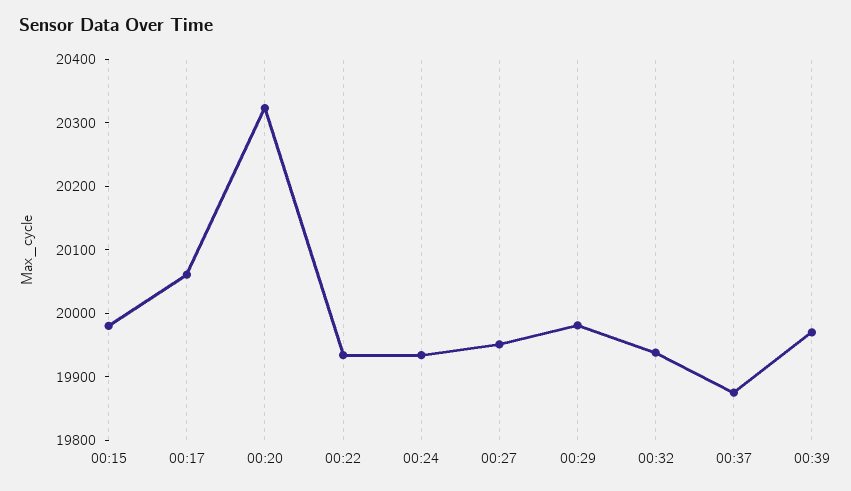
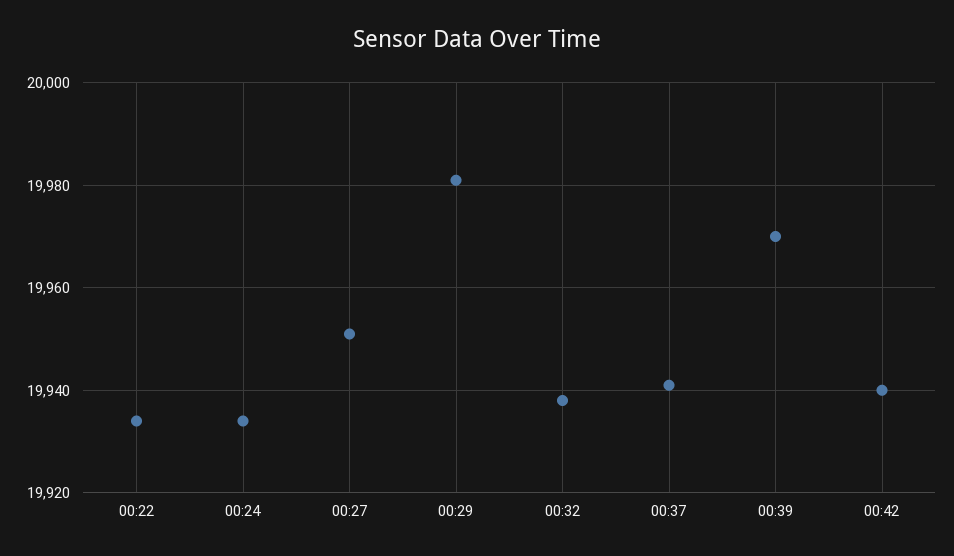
00:15: 19980 -> none
00:17: 20060 -> none
00:20: 20320 -> none
00:37: 19880 -> 19940
00:42: none -> 19940

